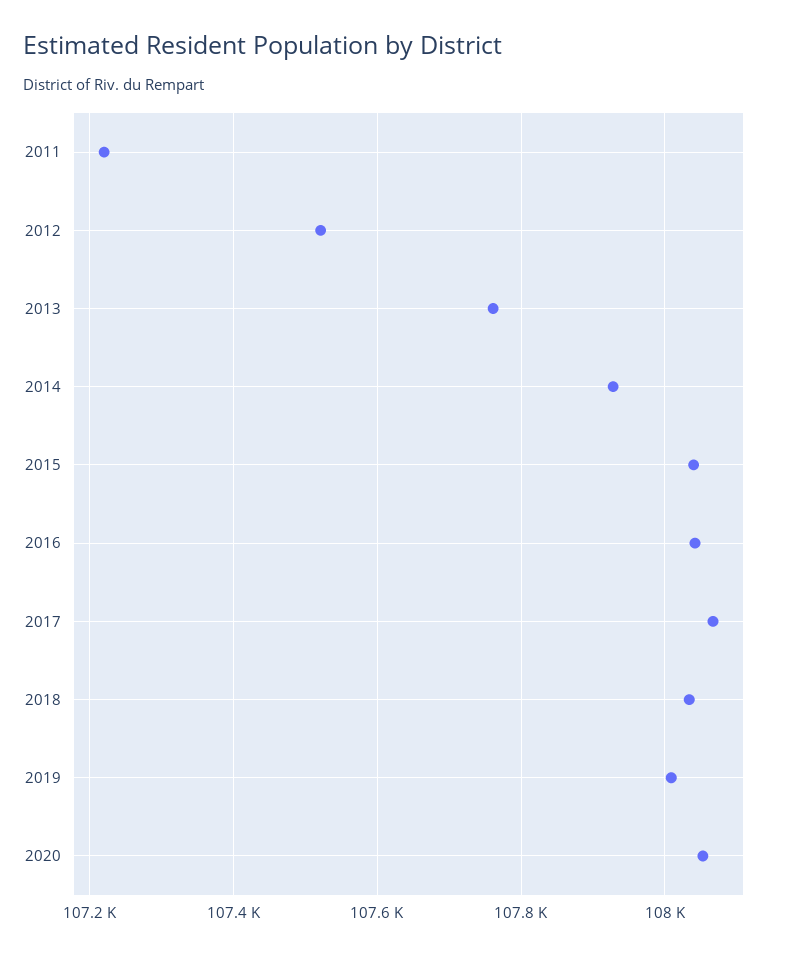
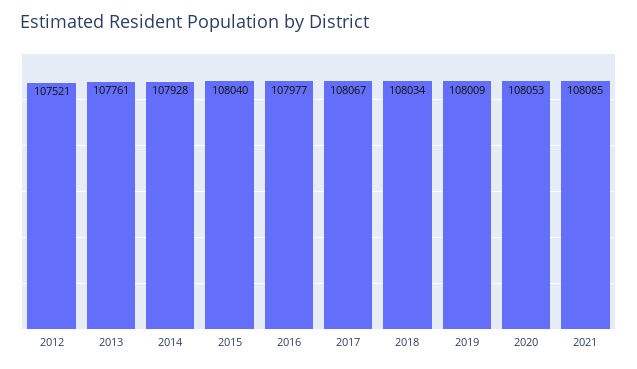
2011: 107220 -> none
2016: 108040 -> 107977
2021: none -> 108085

